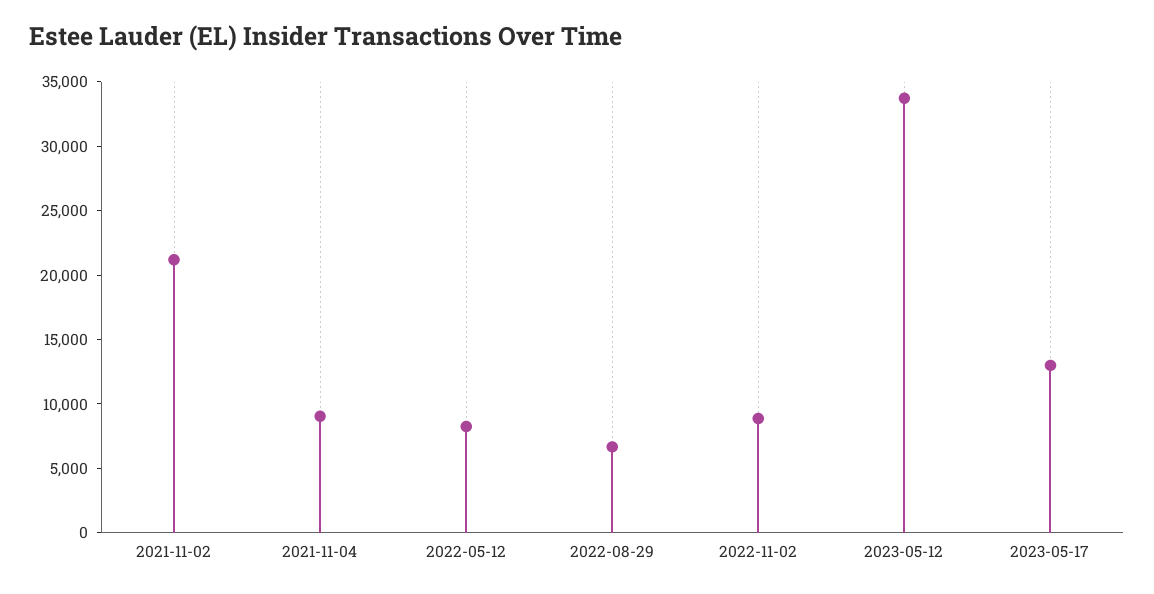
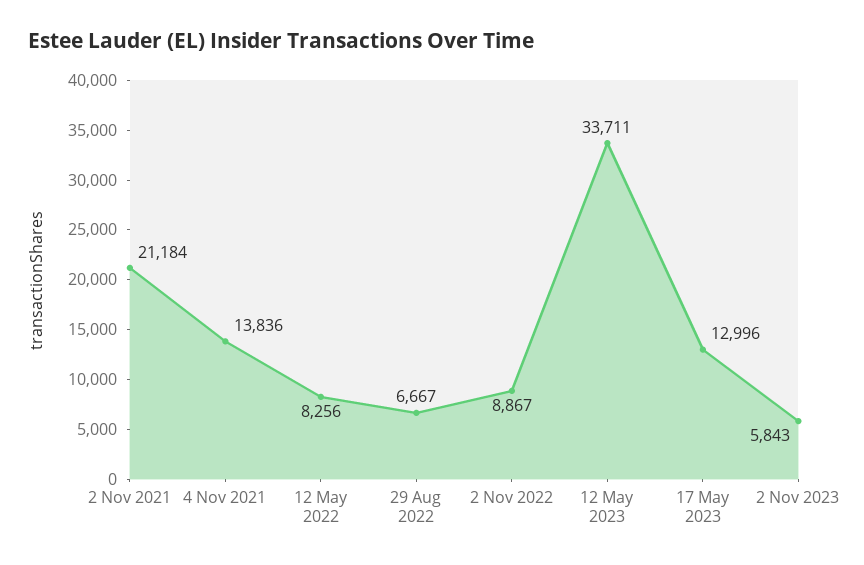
2021-11-04: 9000 -> 13836
2 Nov 2023: none -> 5843

